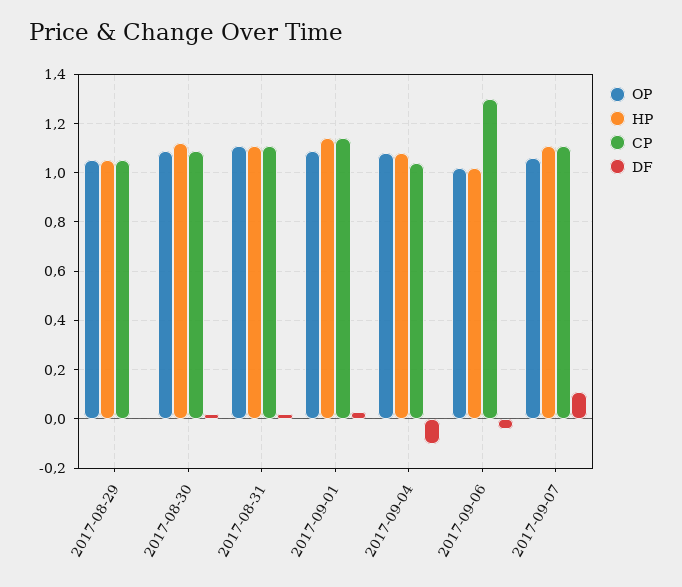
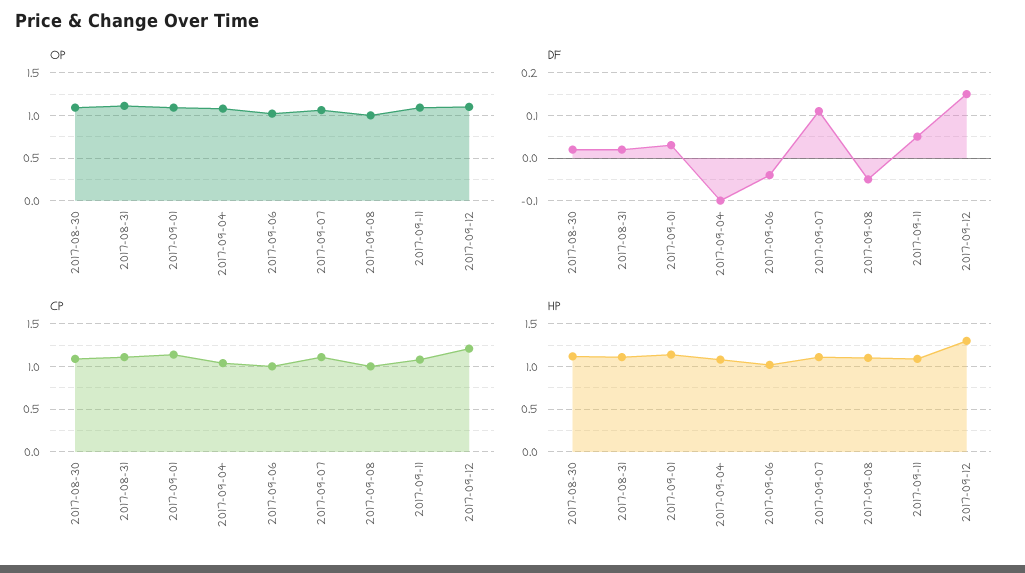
OP, 2017-08-29: 1.05 -> none
HP, 2017-08-29: 1.05 -> none
CP, 2017-08-29: 1.05 -> none
DF, 2017-08-29: 0 -> none
CP, 2017-09-06: 1.3 -> 1
OP, 2017-09-08: none -> 1
OP, 2017-09-11: none -> 1.1
OP, 2017-09-12: none -> 1.1
DF, 2017-09-08: none -> -0.05
DF, 2017-09-11: none -> 0.05
DF, 2017-09-12: none -> 0.15
CP, 2017-09-08: none -> 1
CP, 2017-09-11: none -> 1.1
CP, 2017-09-12: none -> 1.2
HP, 2017-09-08: none -> 1.1
HP, 2017-09-11: none -> 1.1
HP, 2017-09-12: none -> 1.3

